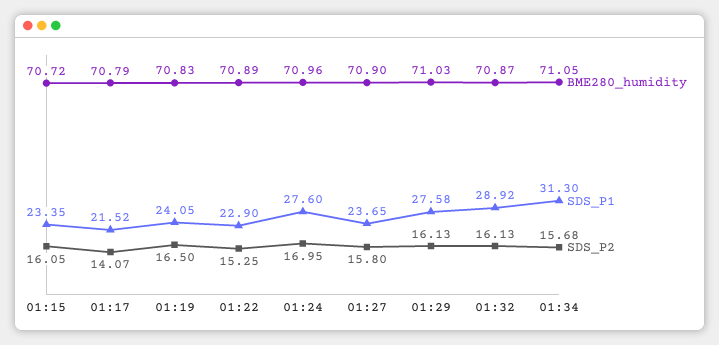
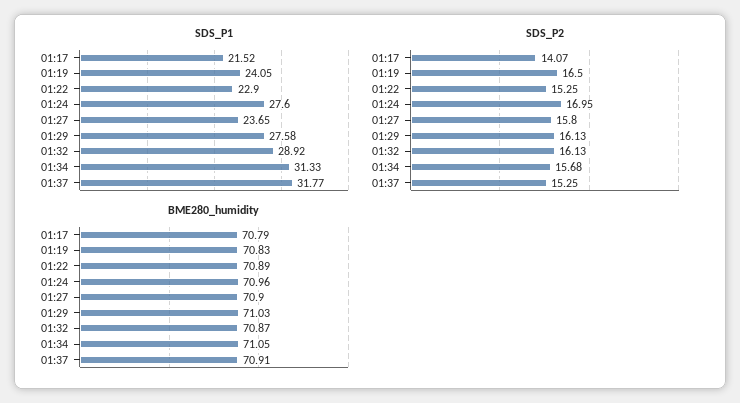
BME280_humidity, 01:15: 70.72 -> none
SDS_P1, 01:15: 23.35 -> none
SDS_P2, 01:15: 16.05 -> none
SDS_P1, 01:34: 31.3 -> 31.33
SDS_P1, 01:37: none -> 31.77
SDS_P2, 01:37: none -> 15.25
BME280_humidity, 01:37: none -> 70.91

